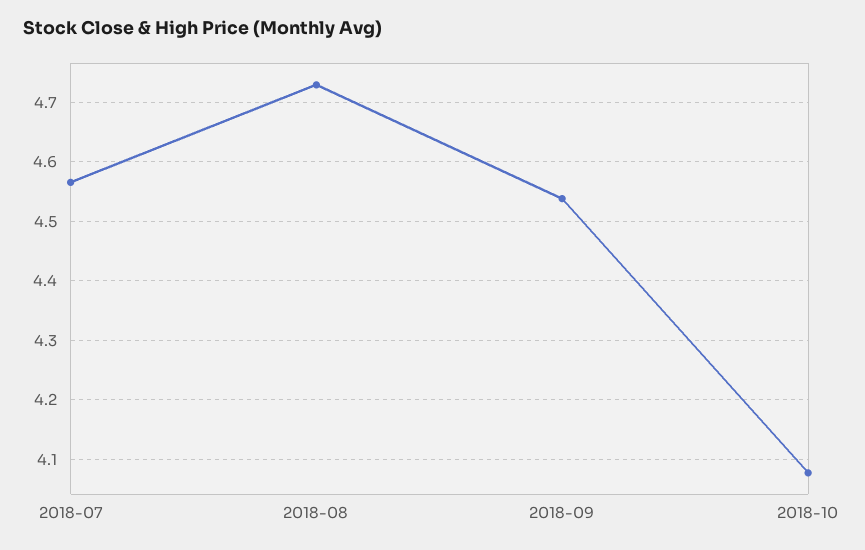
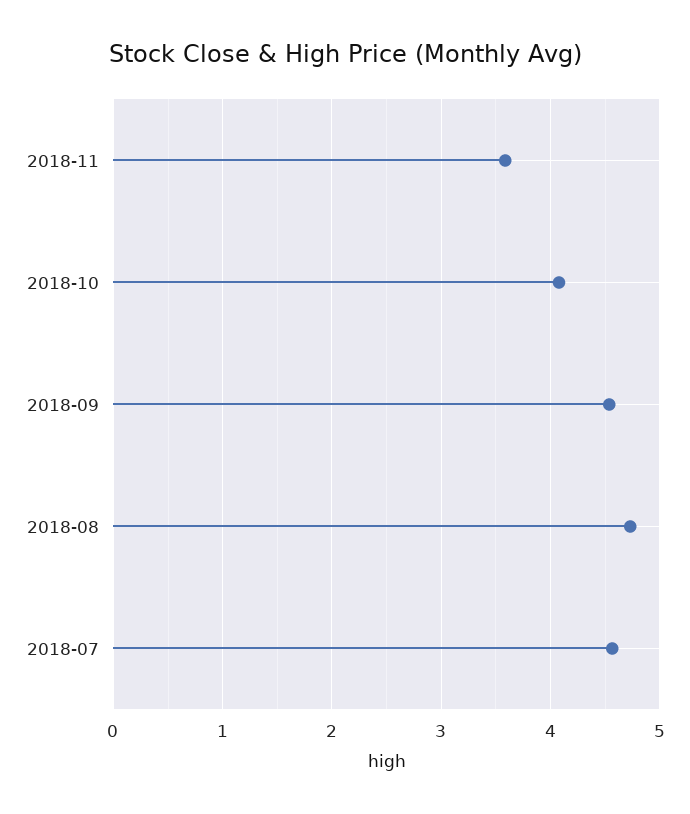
2018-11: none -> 3.6

